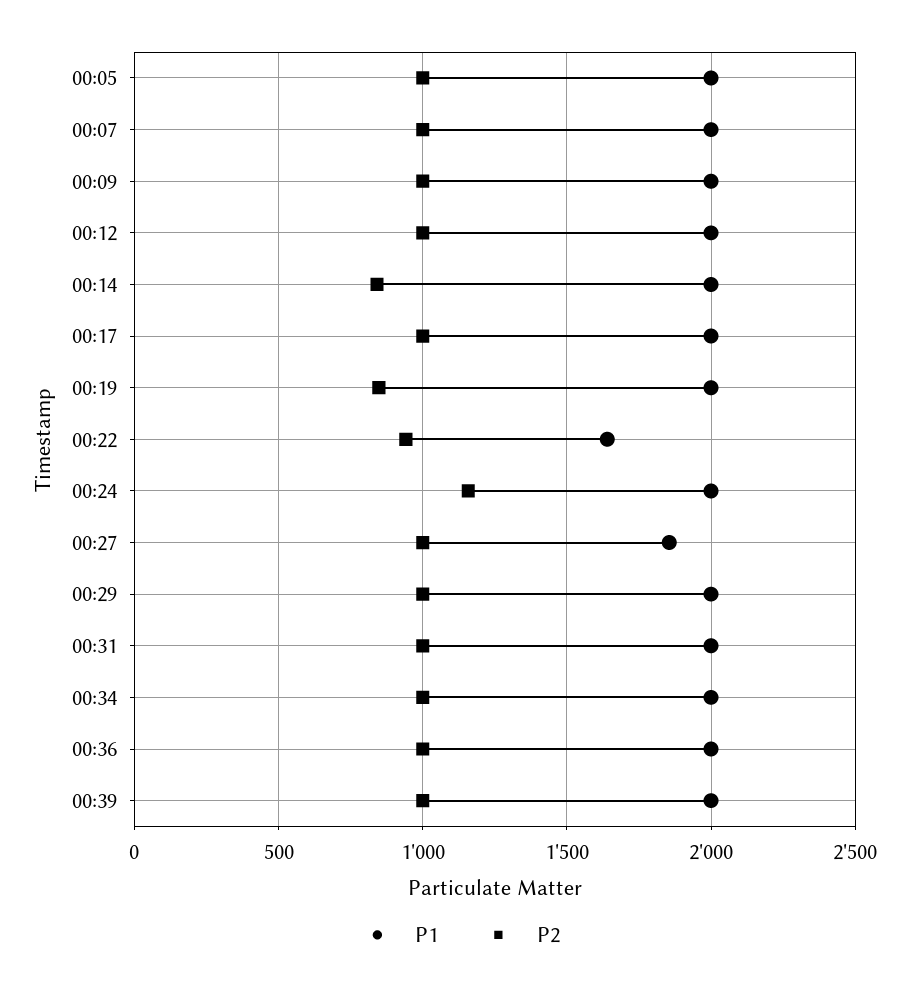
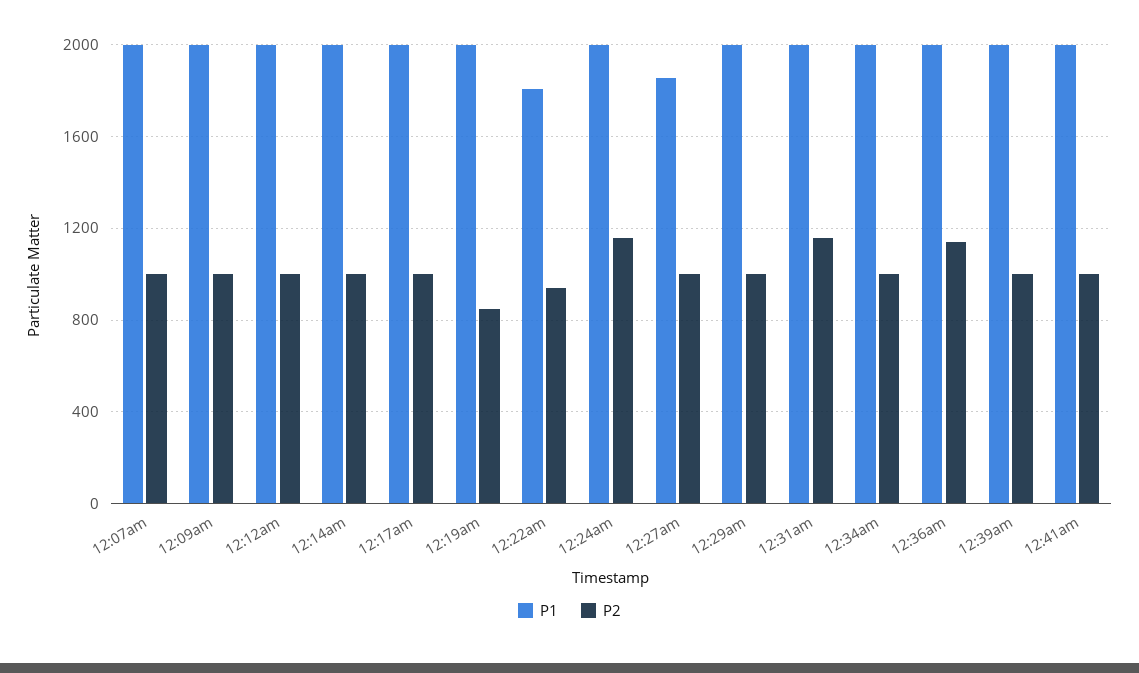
P1, 00:05: 2000 -> none
P2, 00:05: 1000 -> none
P2, 00:14: 850 -> 1000
P1, 00:22: 1650 -> 1800
P2, 00:31: 1000 -> 1150
P2, 00:36: 1000 -> 1150
P1, 12:41am: none -> 2000
P2, 12:41am: none -> 1000

